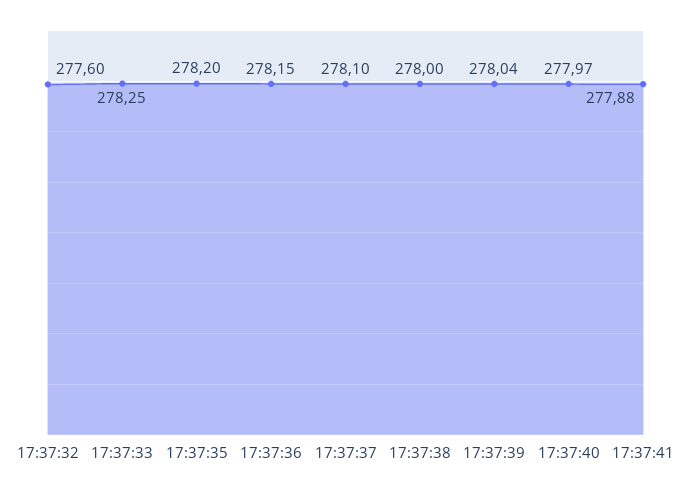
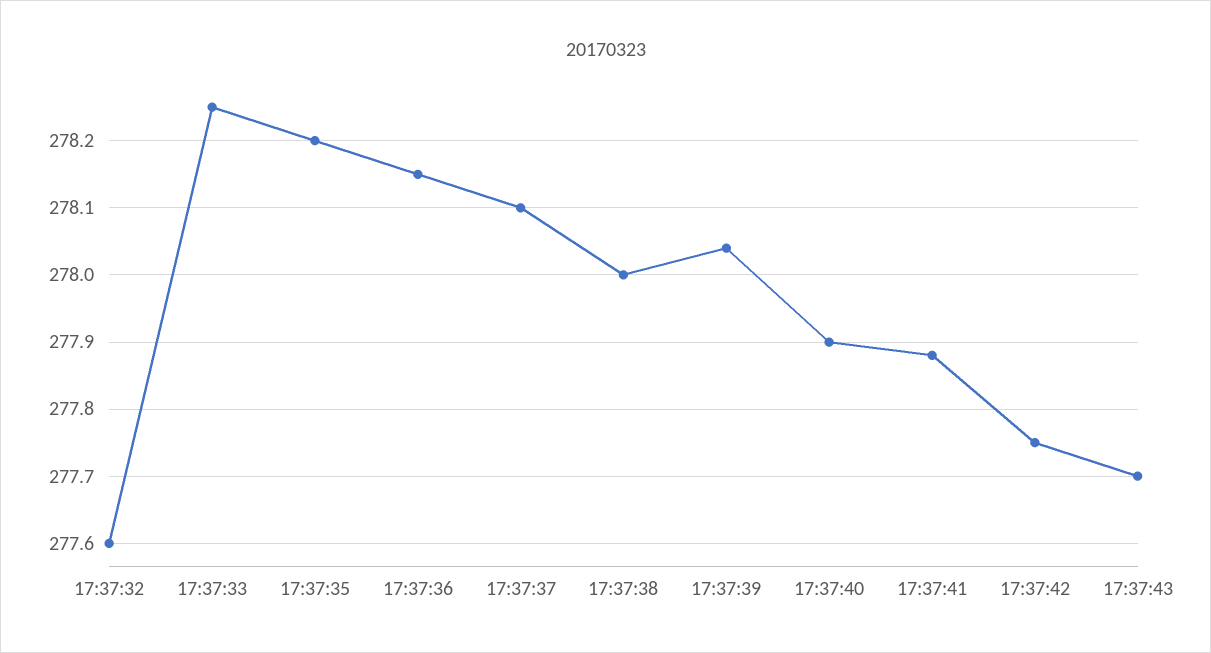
17:37:40: 277.97 -> 277.9
17:37:42: none -> 277.75
17:37:43: none -> 277.7

